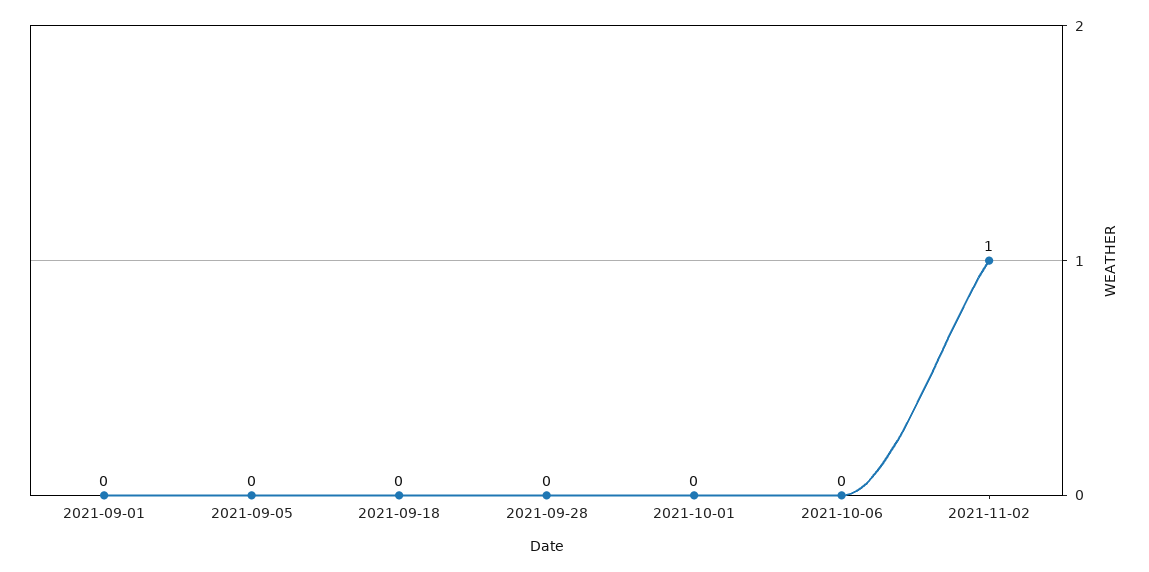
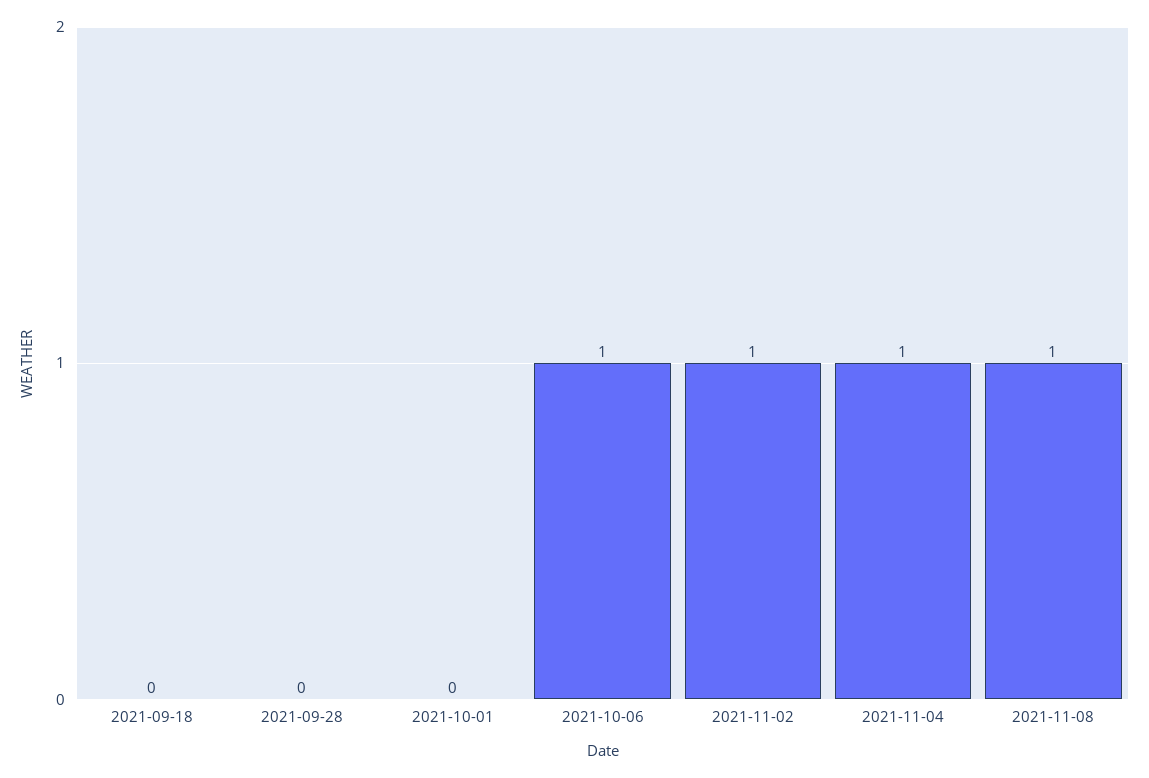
2021-09-01: 0 -> none
2021-09-05: 0 -> none
2021-10-06: 0 -> 1
2021-11-04: none -> 1
2021-11-08: none -> 1

